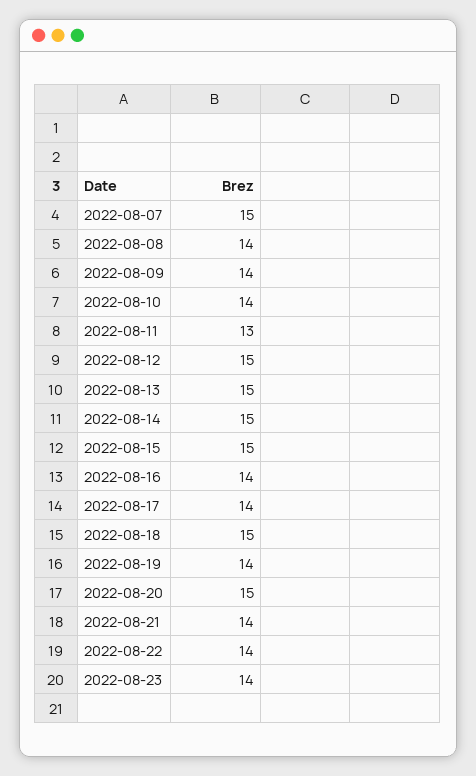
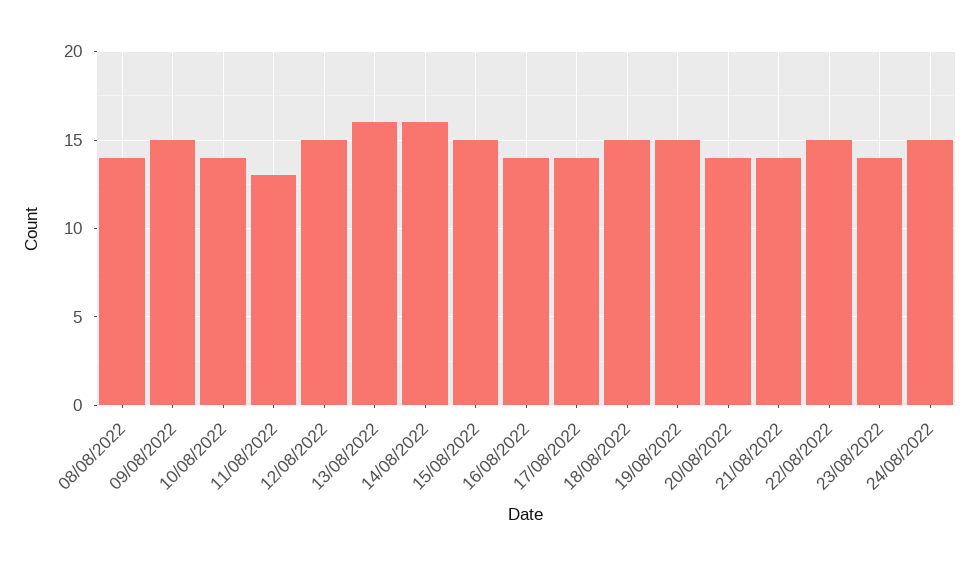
2022-08-07: 15 -> none
2022-08-09: 14 -> 15
2022-08-13: 15 -> 16
2022-08-14: 15 -> 16
2022-08-19: 14 -> 15
2022-08-20: 15 -> 14
2022-08-22: 14 -> 15
24/08/2022: none -> 15

